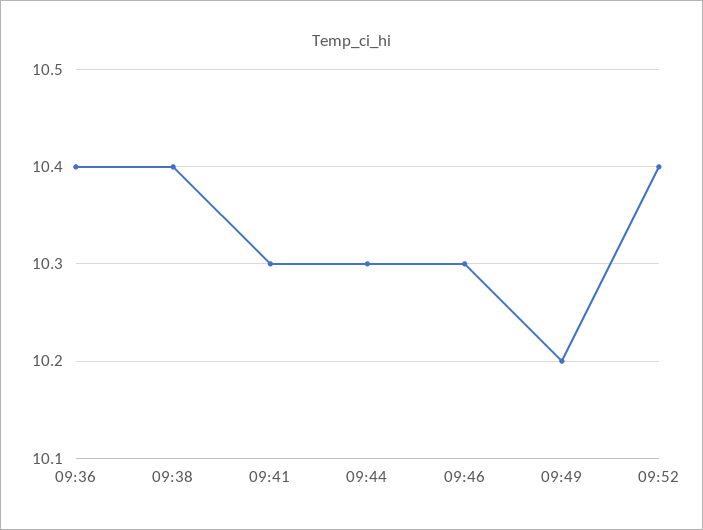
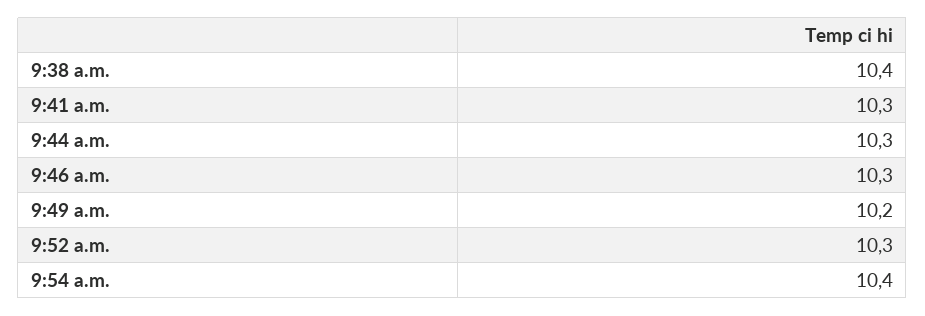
09:36: 10.4 -> none
09:52: 10.4 -> 10.3
9:54 a.m.: none -> 10.4

